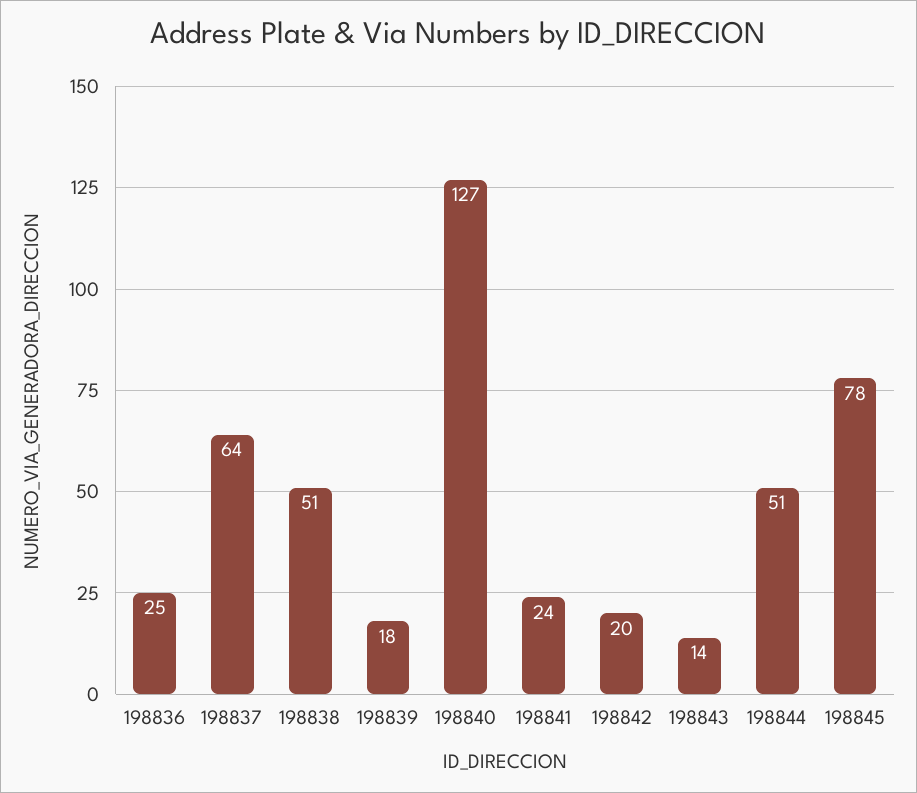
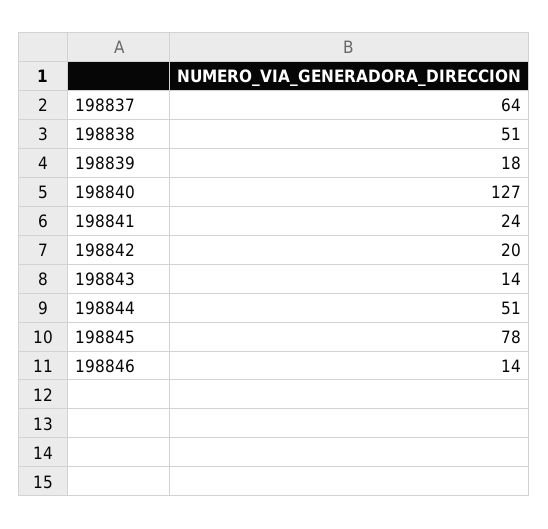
198836: 25 -> none
198846: none -> 14

